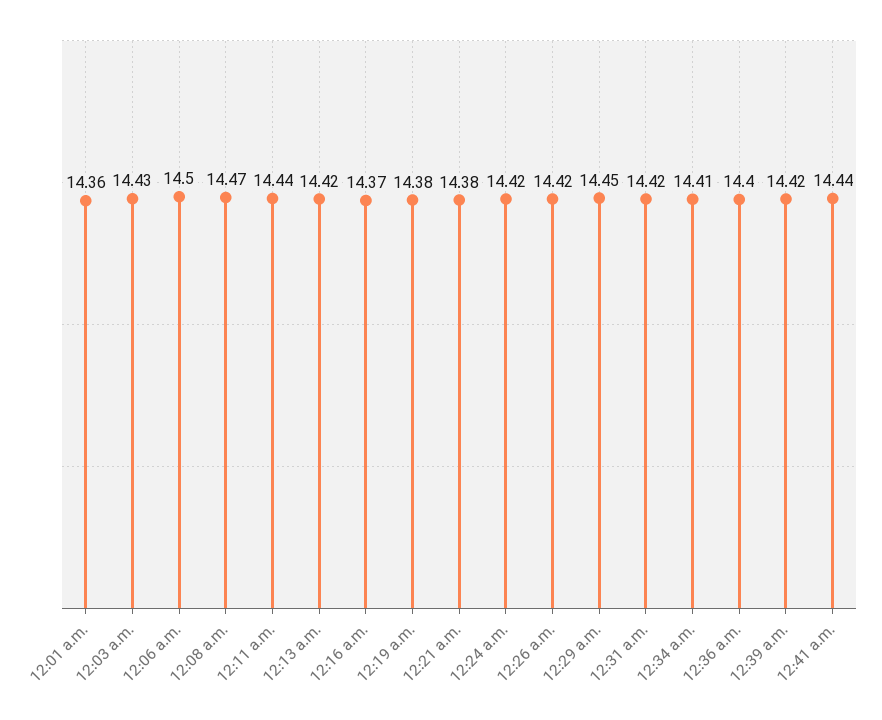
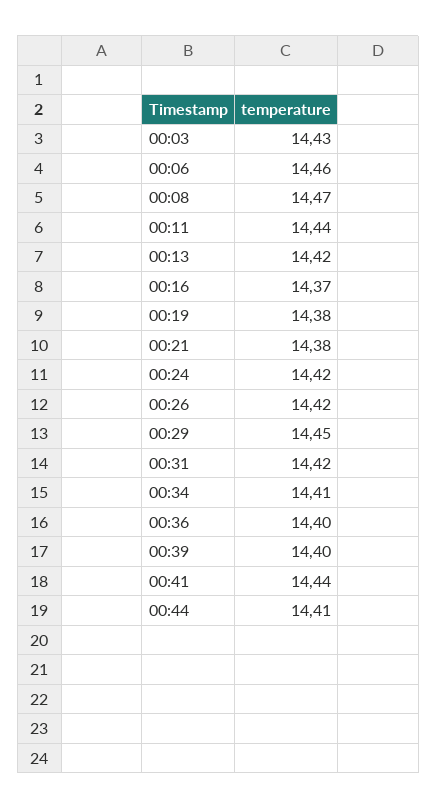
12:01 a.m.: 14.36 -> none
12:06 a.m.: 14.5 -> 14.46
12:39 a.m.: 14.42 -> 14.4
00:44: none -> 14.41

